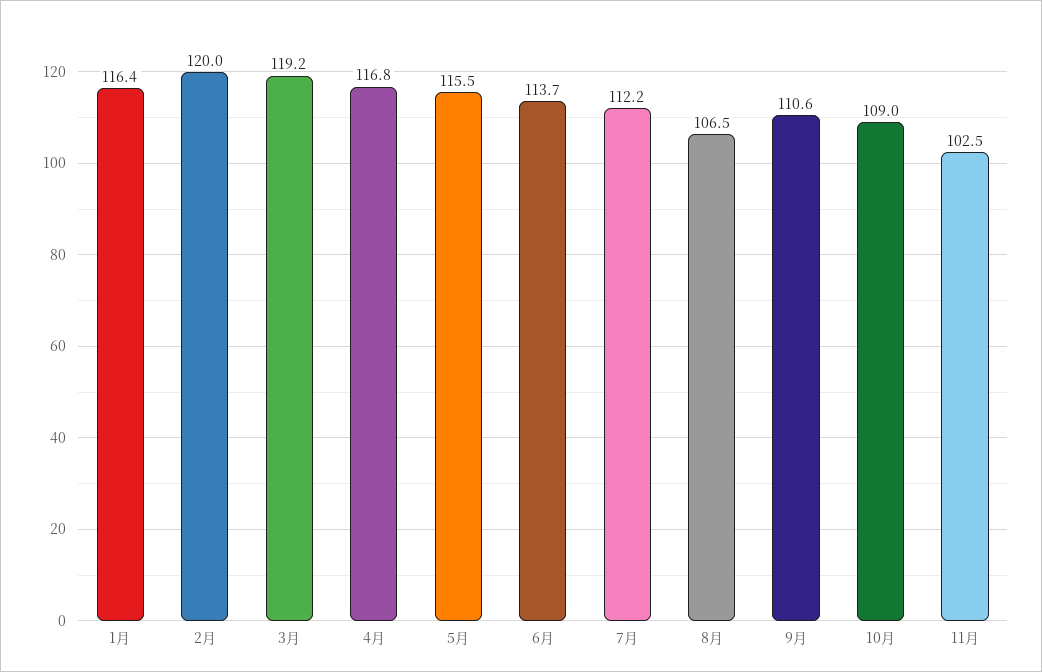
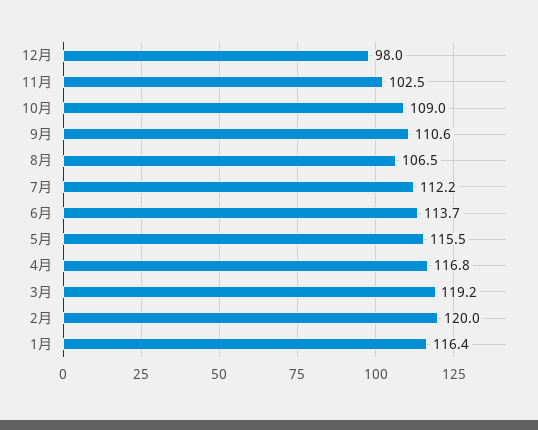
12月: none -> 98

